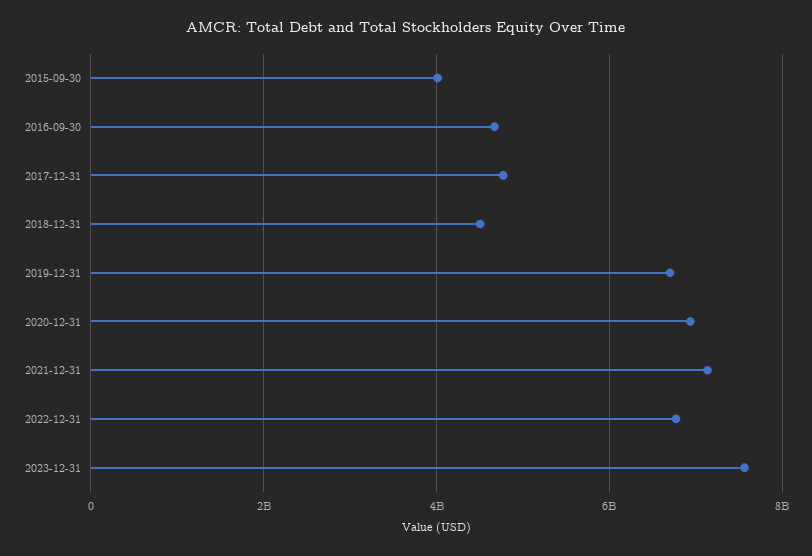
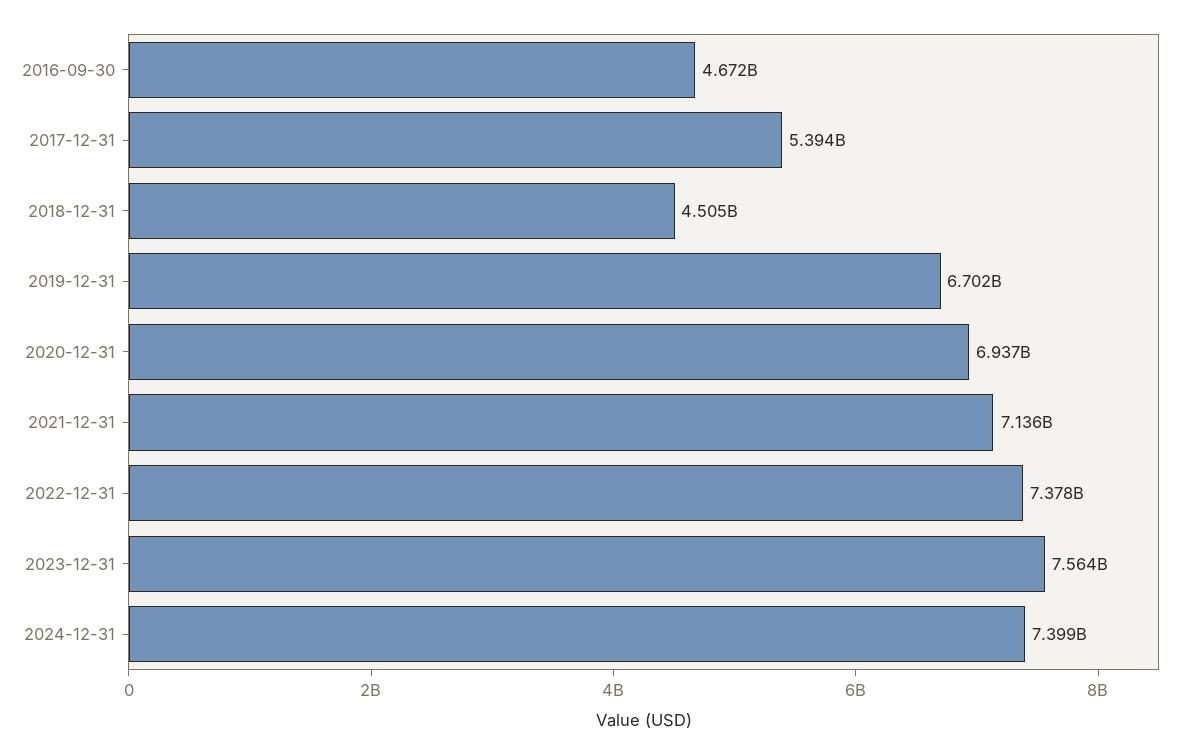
2015-09-30: 4000000000 -> none
2017-12-31: 4800000000 -> 5394000000
2022-12-31: 6800000000 -> 7378000000
2024-12-31: none -> 7399000000

